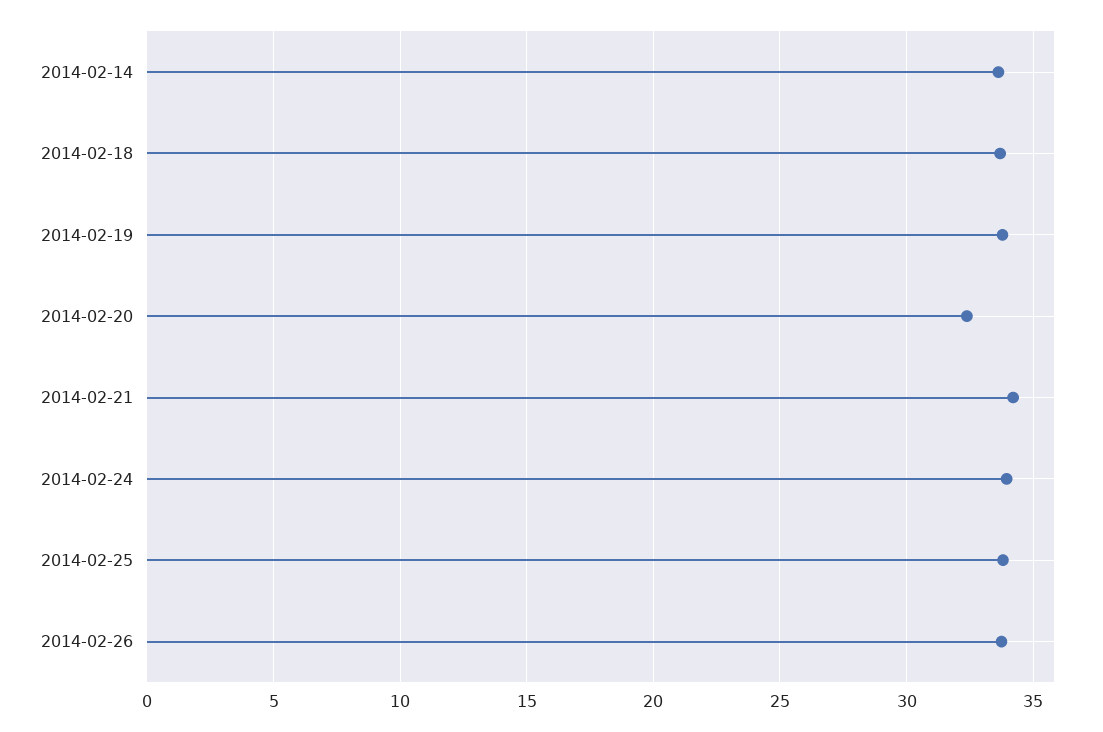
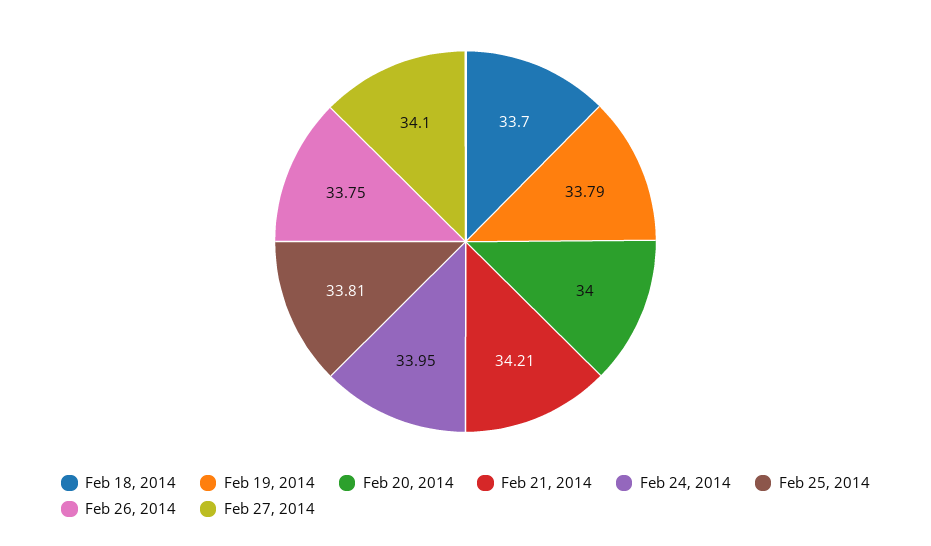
2014-02-14: 33.5 -> none
2014-02-20: 32.5 -> 34
Feb 27, 2014: none -> 34.1

